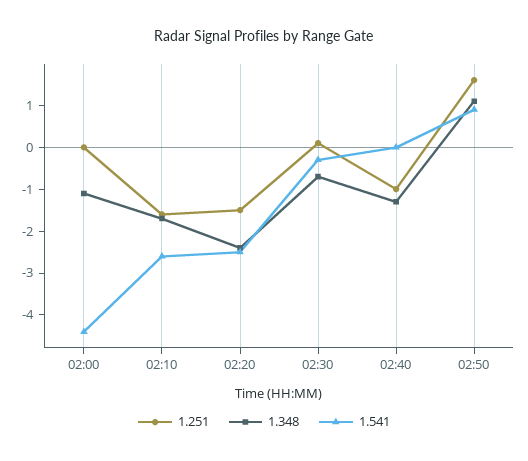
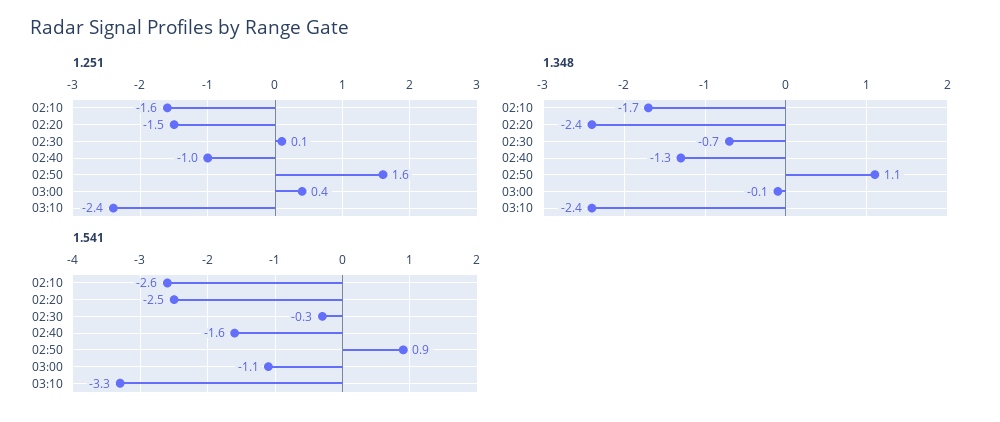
1.251, 02:00: 0 -> none
1.348, 02:00: -1 -> none
1.541, 02:00: -4.5 -> none
1.541, 02:40: 0 -> -1.6
1.251, 03:00: none -> 0.4
1.251, 03:10: none -> -2.4
1.348, 03:00: none -> -0.1
1.348, 03:10: none -> -2.4
1.541, 03:00: none -> -1.1
1.541, 03:10: none -> -3.3

